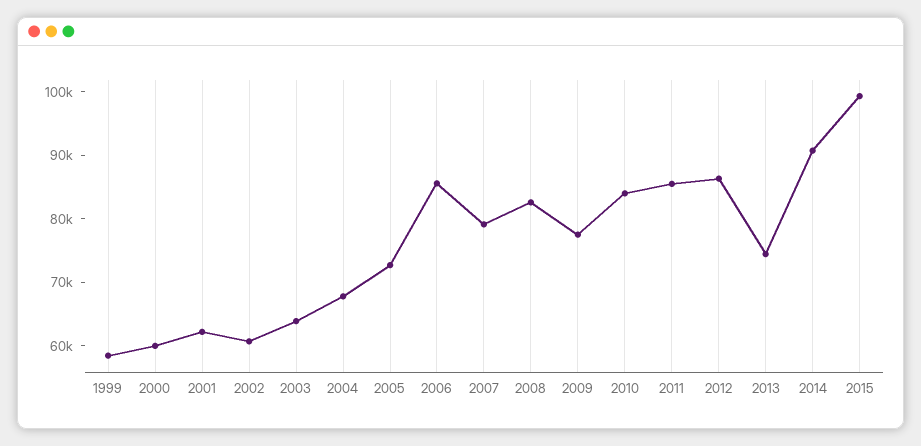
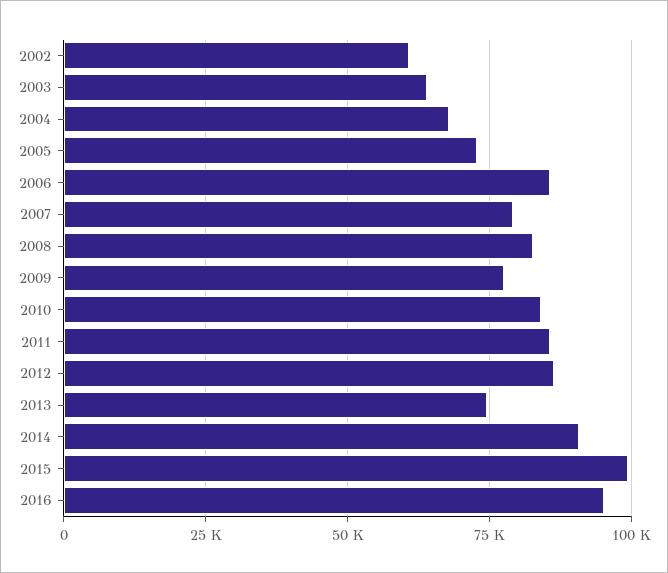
1999: 58000 -> none
2000: 60000 -> none
2001: 62000 -> none
2016: none -> 95000

